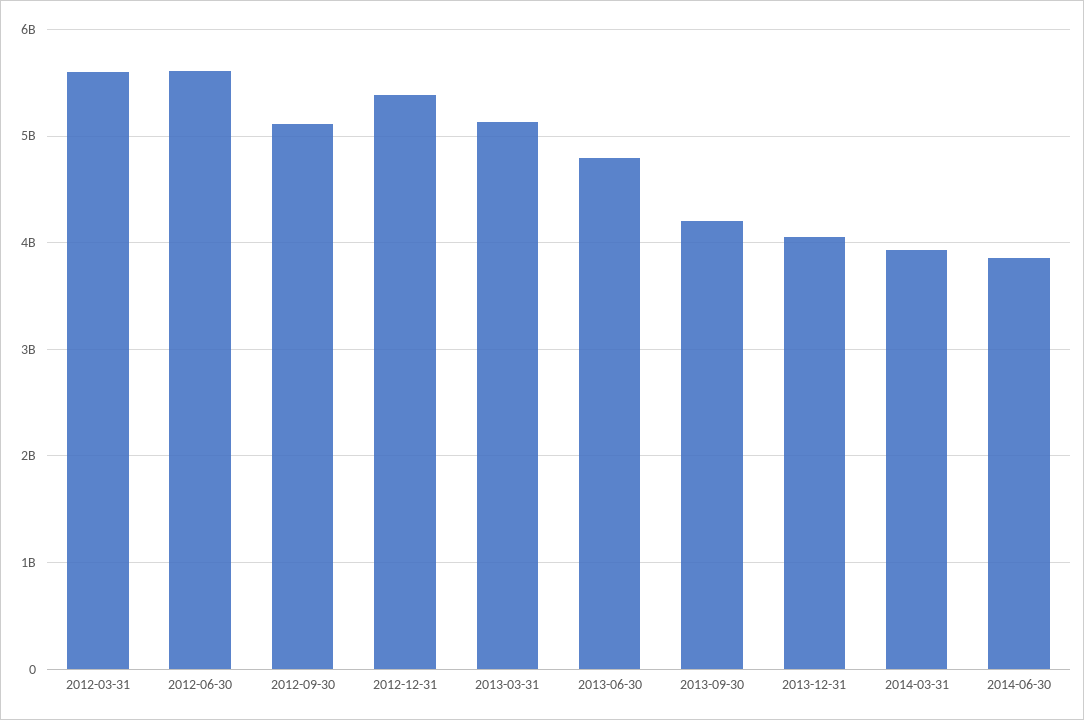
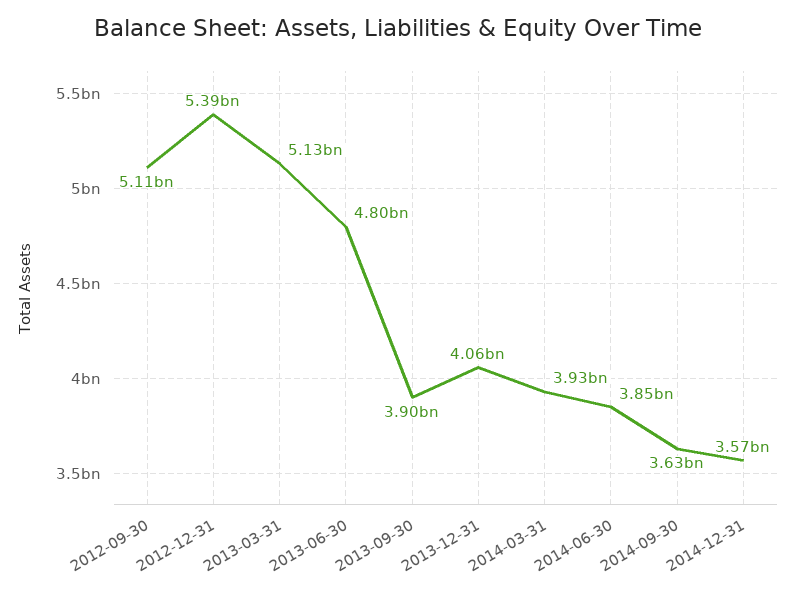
2012-03-31: 5600000000 -> none
2012-06-30: 5600000000 -> none
2013-09-30: 4200000000 -> 3900000000
2014-09-30: none -> 3630000000
2014-12-31: none -> 3570000000

